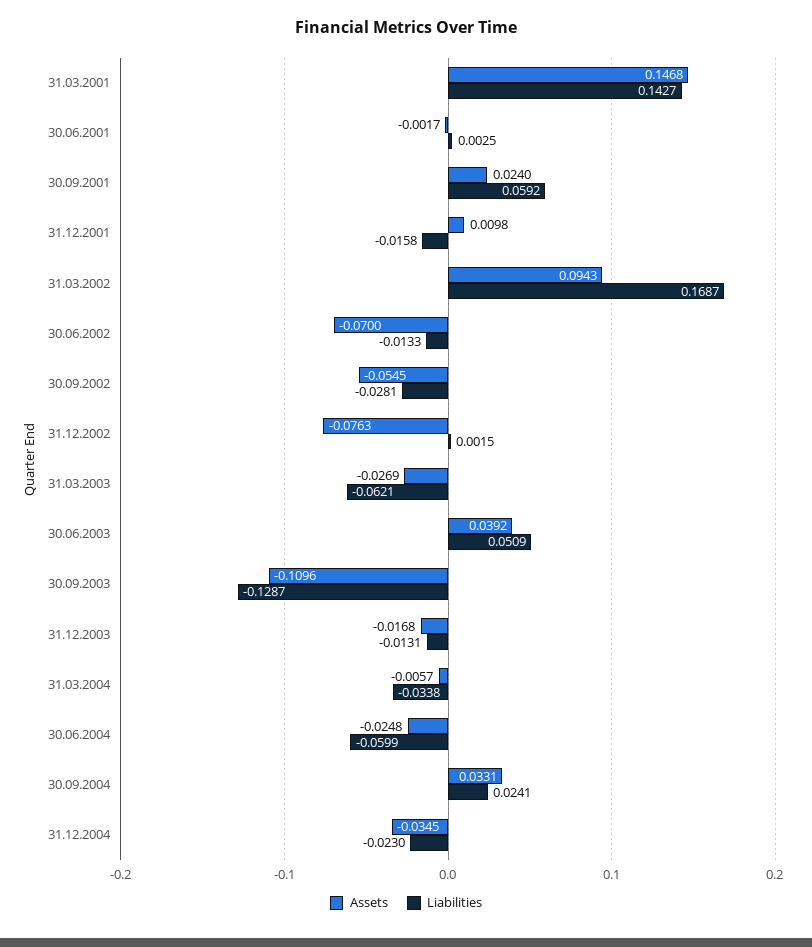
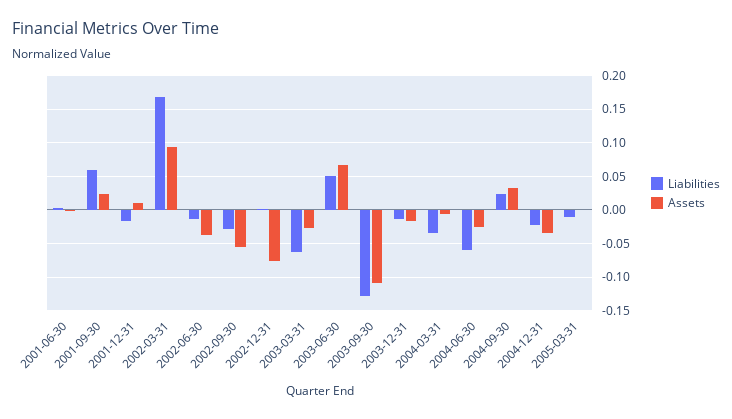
Assets, 31.03.2001: 0.1468 -> none
Liabilities, 31.03.2001: 0.1427 -> none
Assets, 30.06.2002: -0.07 -> -0.04
Assets, 30.06.2003: 0.0392 -> 0.07
Liabilities, 2005-03-31: none -> -0.01
Assets, 2005-03-31: none -> 0

